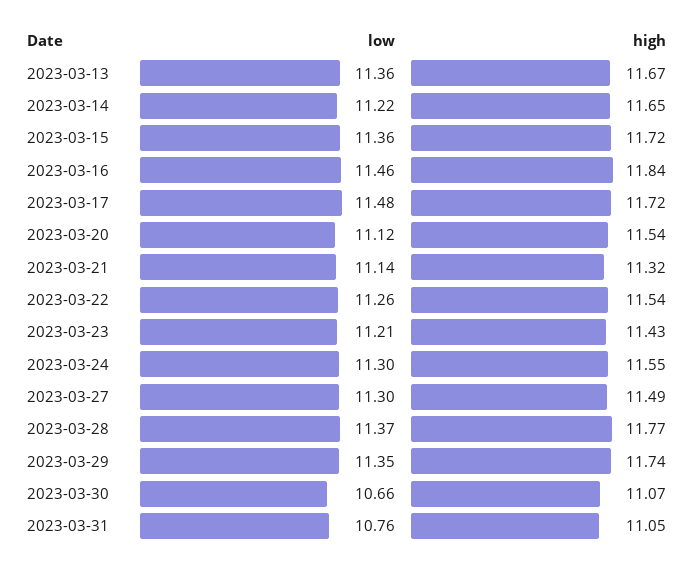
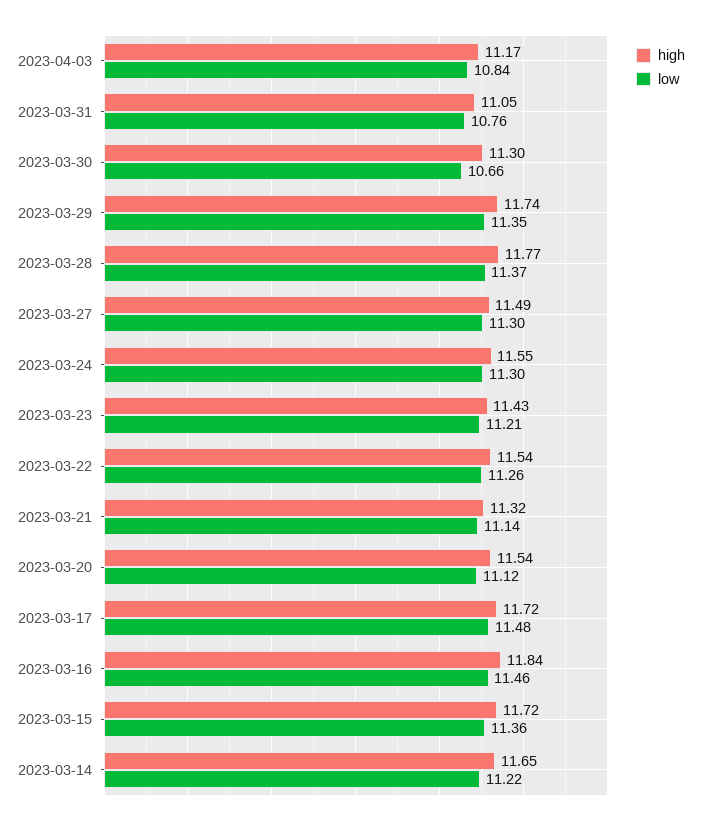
low, 2023-03-13: 11.36 -> none
high, 2023-03-13: 11.67 -> none
high, 2023-03-30: 11.07 -> 11.3
high, 2023-04-03: none -> 11.17
low, 2023-04-03: none -> 10.84

